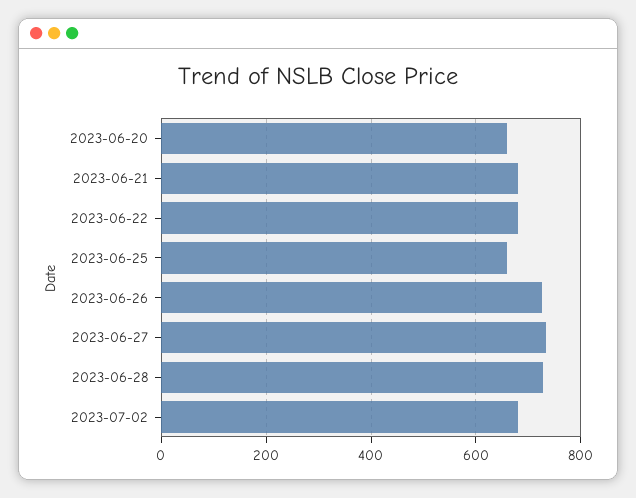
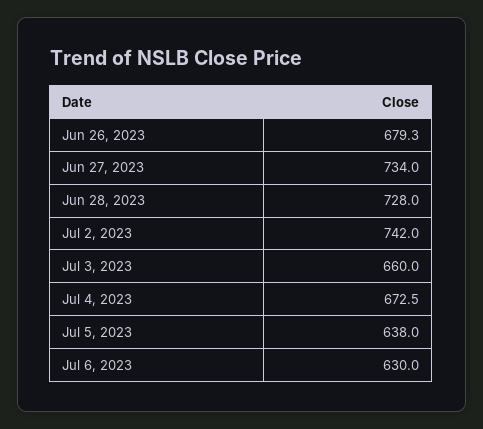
2023-06-20: 660 -> none
2023-06-21: 680 -> none
2023-06-22: 680 -> none
2023-06-25: 660 -> none
2023-06-26: 720 -> 679.3
2023-07-02: 680 -> 742
Jul 3, 2023: none -> 660
Jul 4, 2023: none -> 672.5
Jul 5, 2023: none -> 638
Jul 6, 2023: none -> 630

